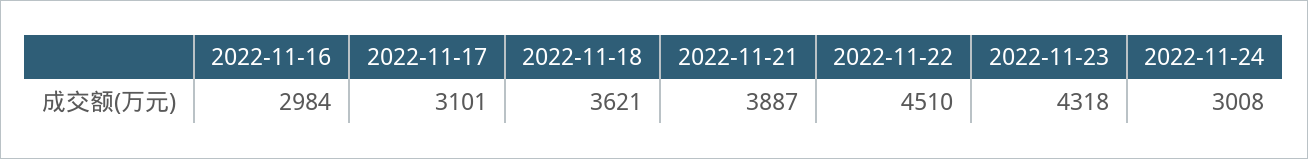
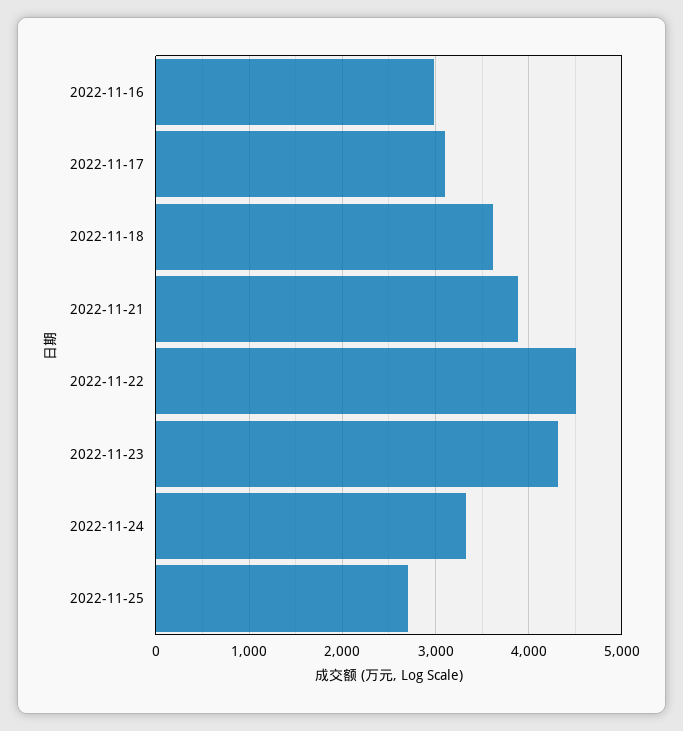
2022-11-24: 3008 -> 3300
2022-11-25: none -> 2700

